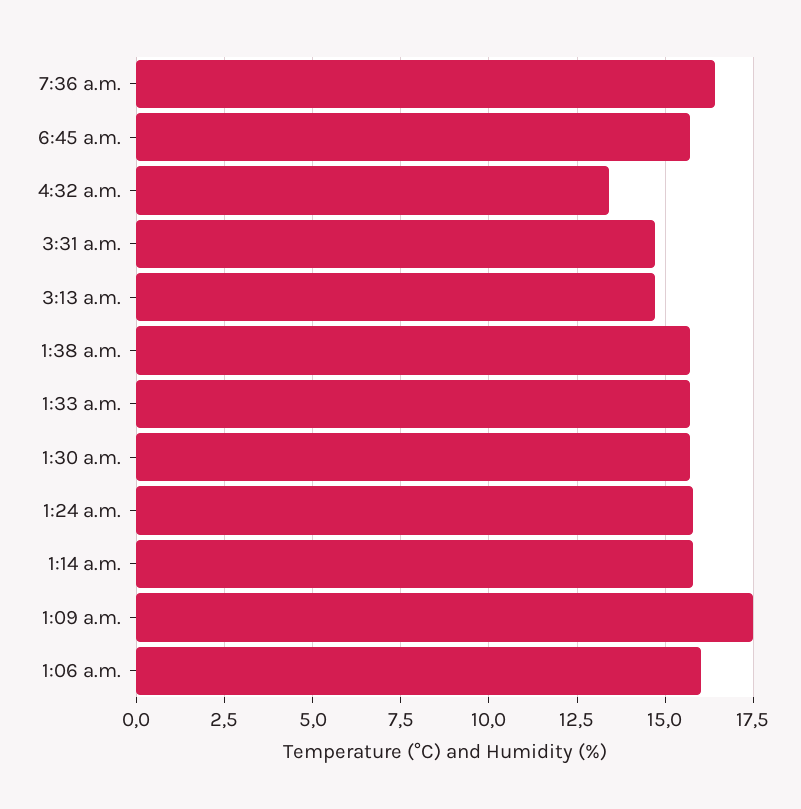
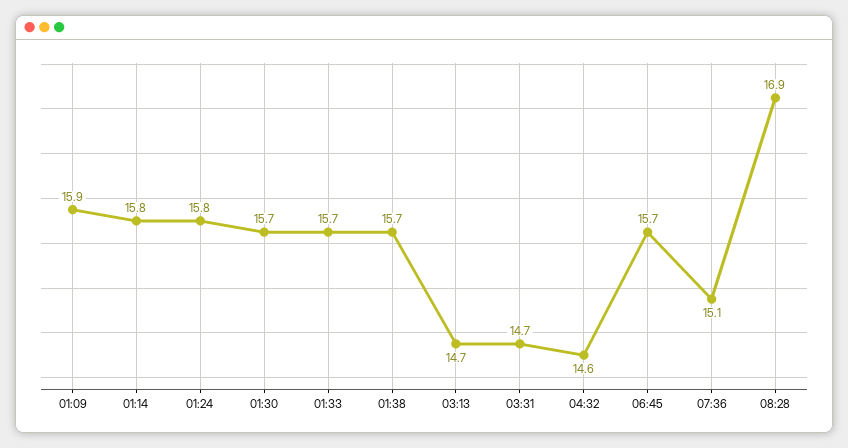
7:36 a.m.: 16.5 -> 15.1
4:32 a.m.: 13.5 -> 14.6
1:09 a.m.: 17.5 -> 15.9
1:06 a.m.: 16 -> none
08:28: none -> 16.9

